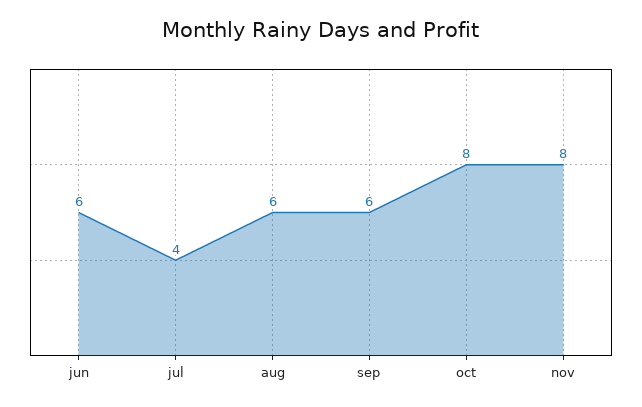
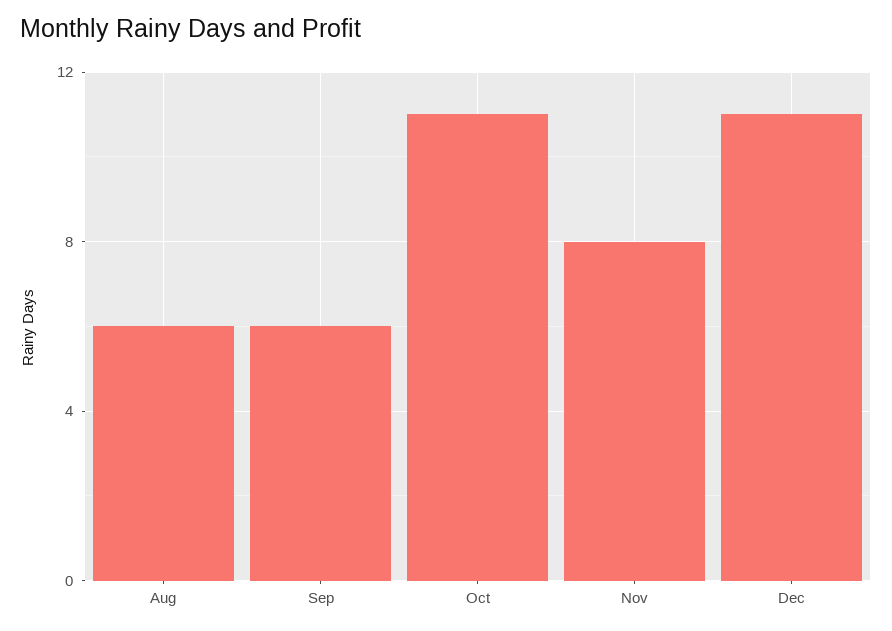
jun: 6 -> none
jul: 4 -> none
oct: 8 -> 11
Dec: none -> 11

